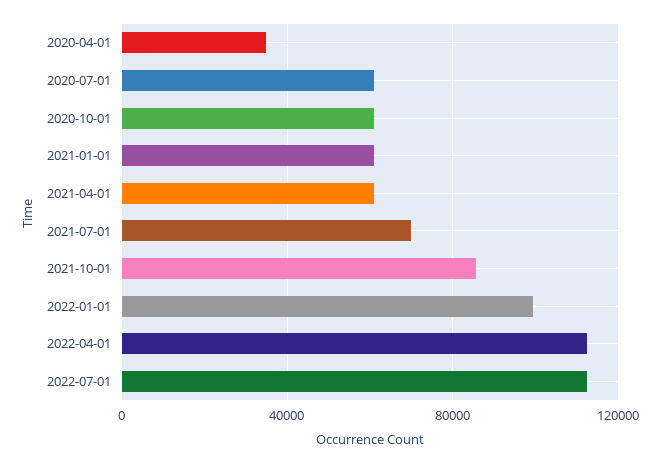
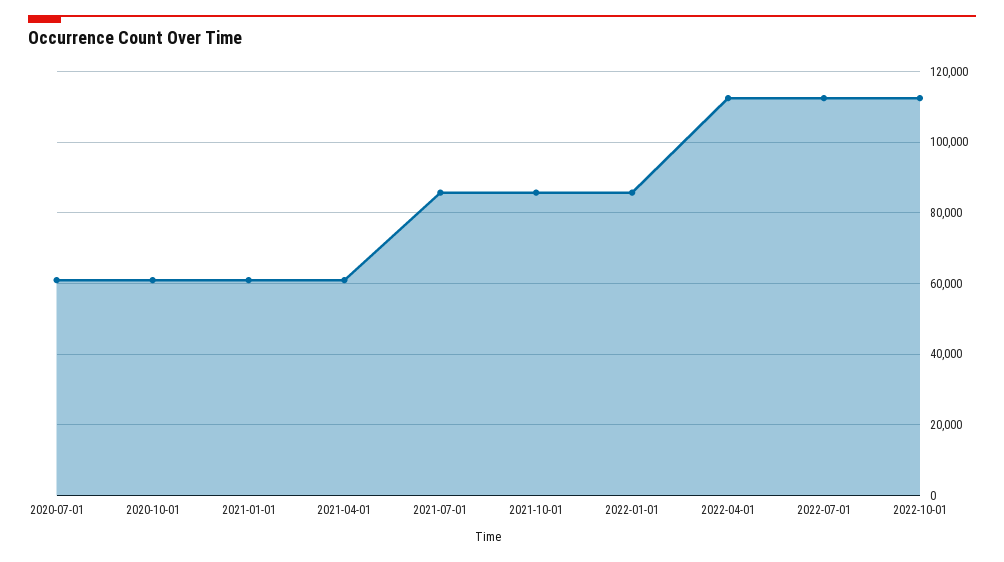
2020-04-01: 35000 -> none
2021-07-01: 70000 -> 86000
2022-01-01: 100000 -> 86000
2022-10-01: none -> 112000

